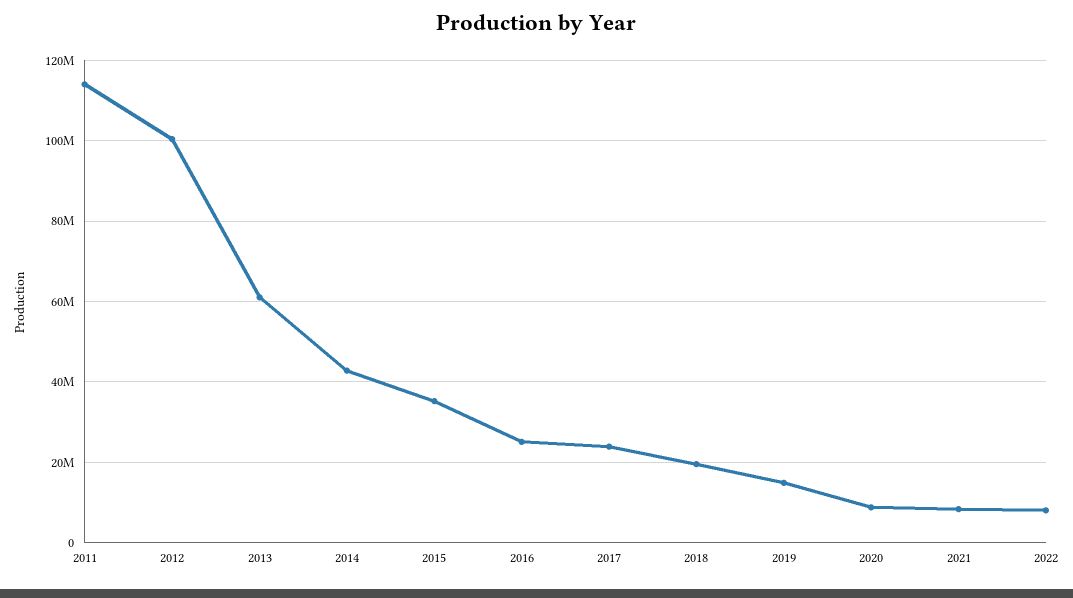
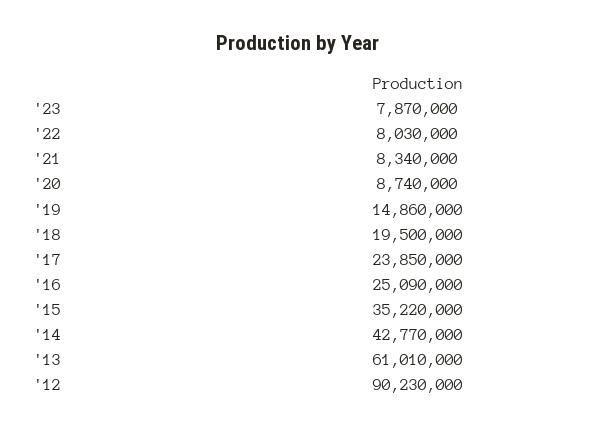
2011: 114000000 -> none
2012: 100000000 -> 90230000
'23: none -> 7870000

